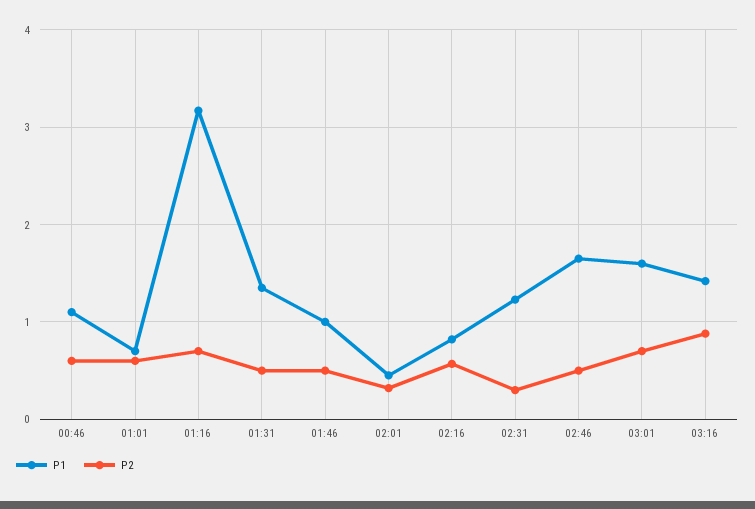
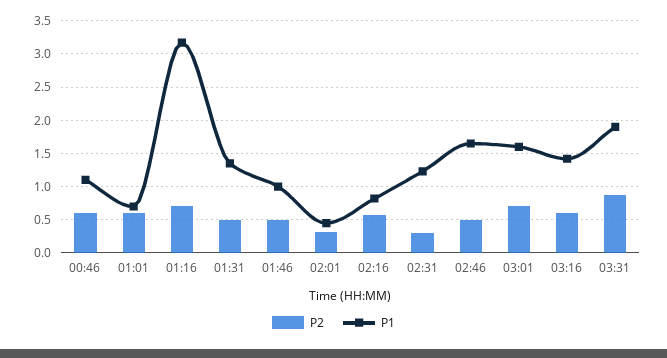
P2, 03:16: 0.9 -> 0.6
P2, 03:31: none -> 0.9
P1, 03:31: none -> 1.9

